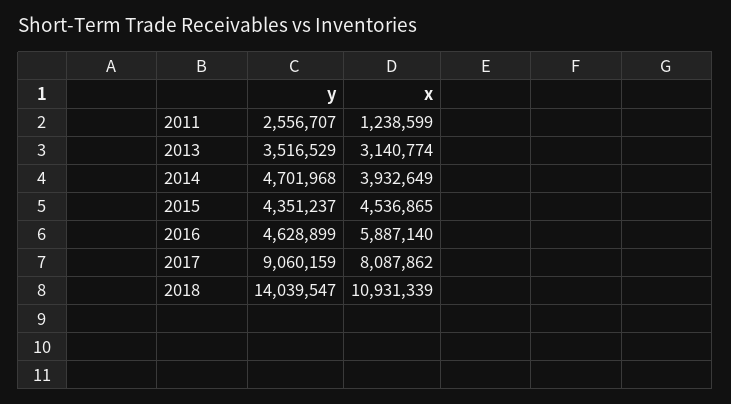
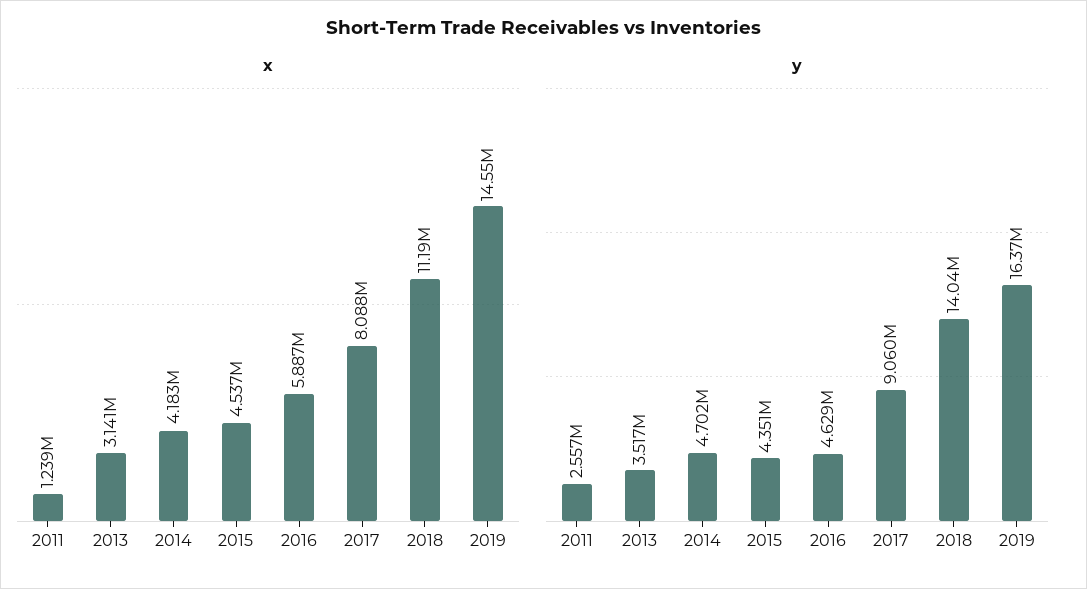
x, 2014: 3932649 -> 4183000
x, 2018: 10931339 -> 11190000
x, 2019: none -> 14550000
y, 2019: none -> 16370000

